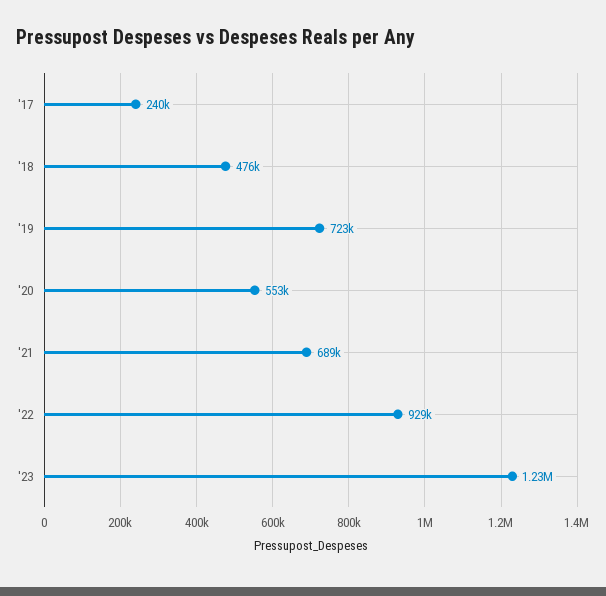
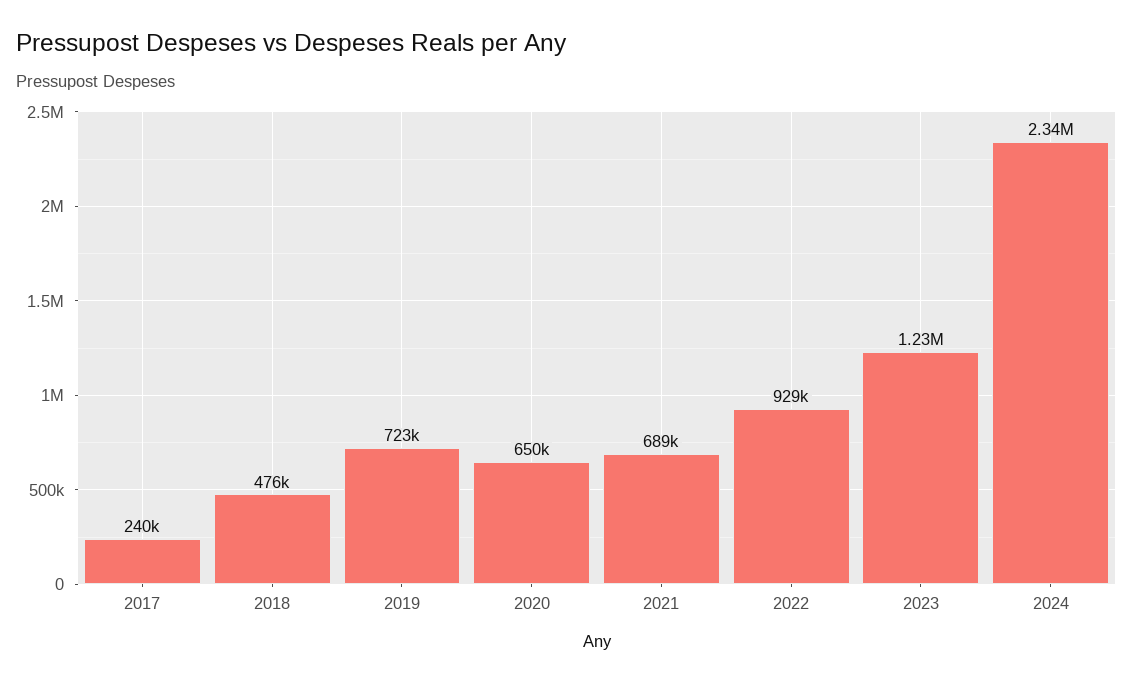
'20: 553000 -> 650000
2024: none -> 2340000

